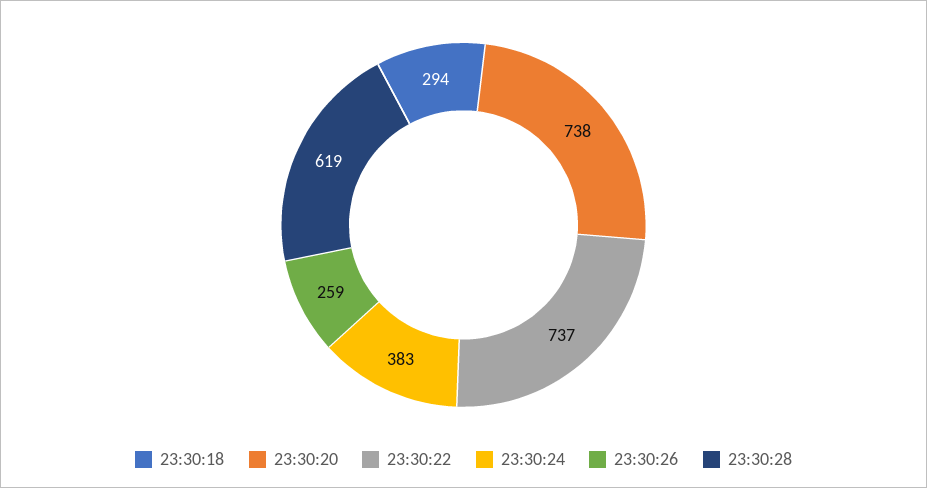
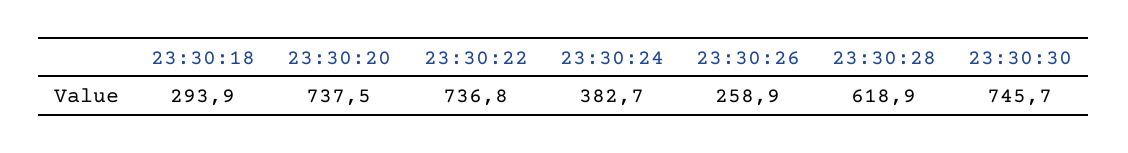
23:30:30: none -> 745.7

